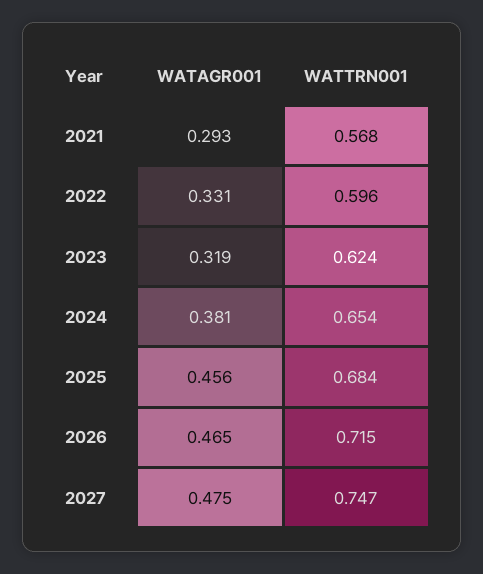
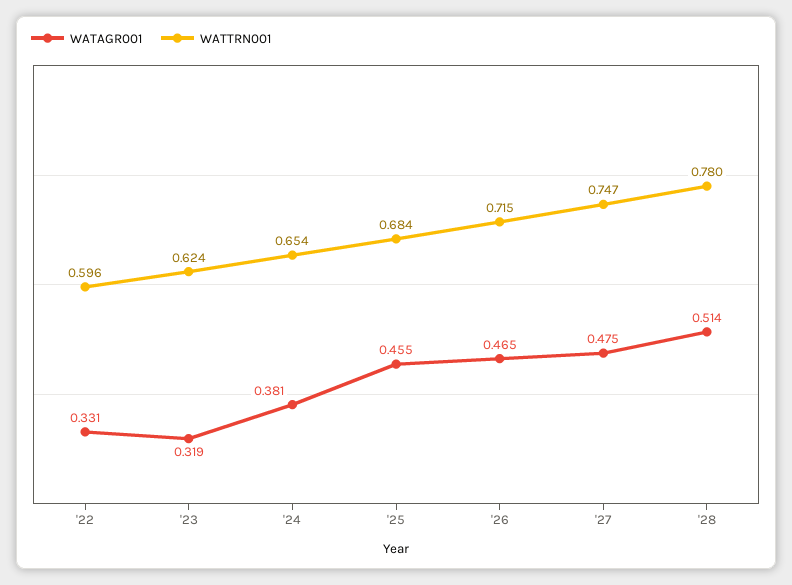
WATAGR001, 2021: 0.293 -> none
WATTRN001, 2021: 0.568 -> none
WATAGR001, 2025: 0.456 -> 0.455
WATAGR001, '28: none -> 0.514
WATTRN001, '28: none -> 0.78

